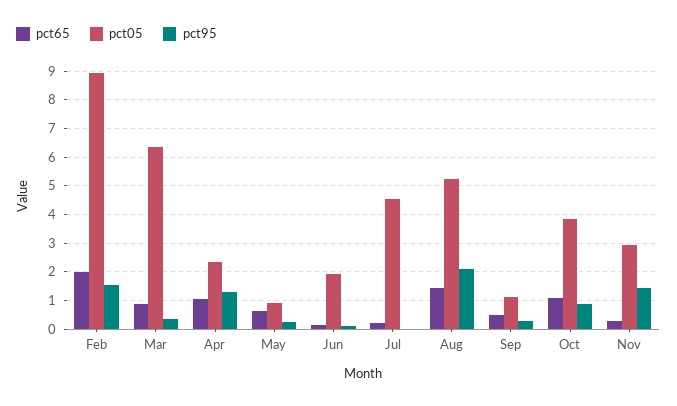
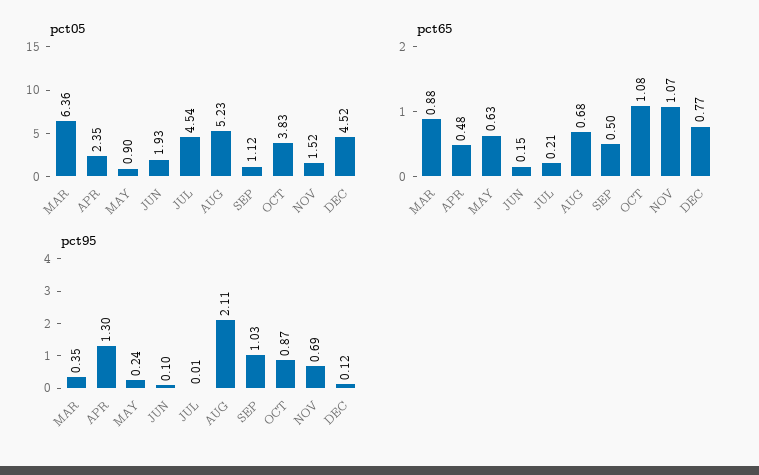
pct65, Feb: 2 -> none
pct05, Feb: 9 -> none
pct95, Feb: 1.5 -> none
pct65, Apr: 1 -> 0.48
pct65, Aug: 1.5 -> 0.68
pct95, Sep: 0.25 -> 1.03
pct65, Nov: 0.25 -> 1.07
pct05, Nov: 3 -> 1.52
pct95, Nov: 1.5 -> 0.69
pct05, DEC: none -> 4.52
pct65, DEC: none -> 0.77
pct95, DEC: none -> 0.12

